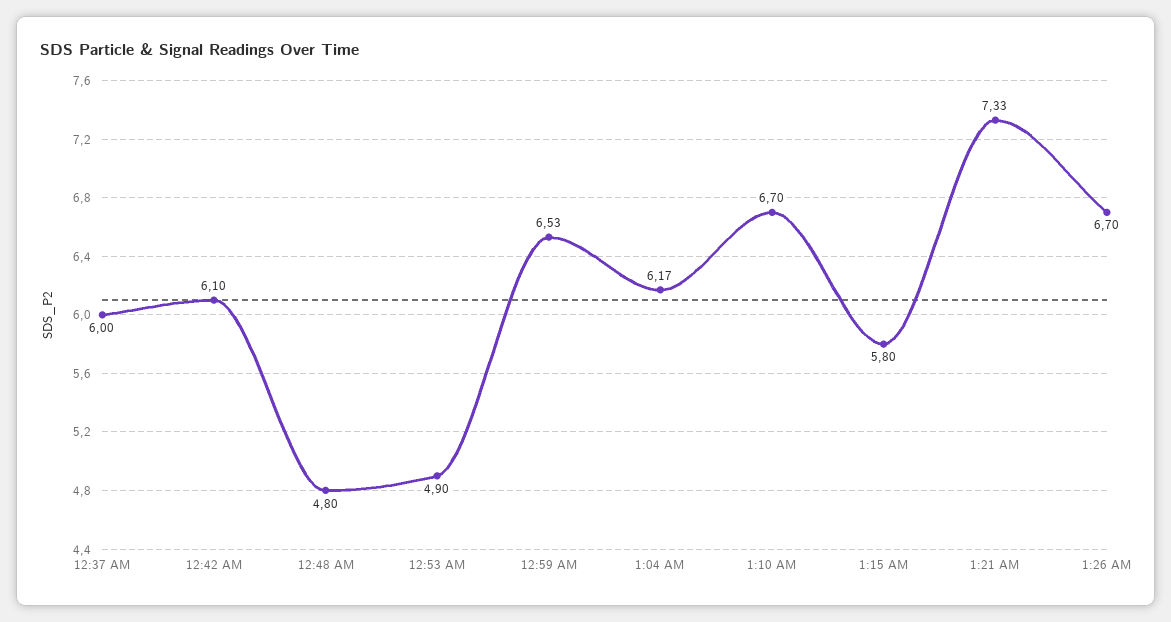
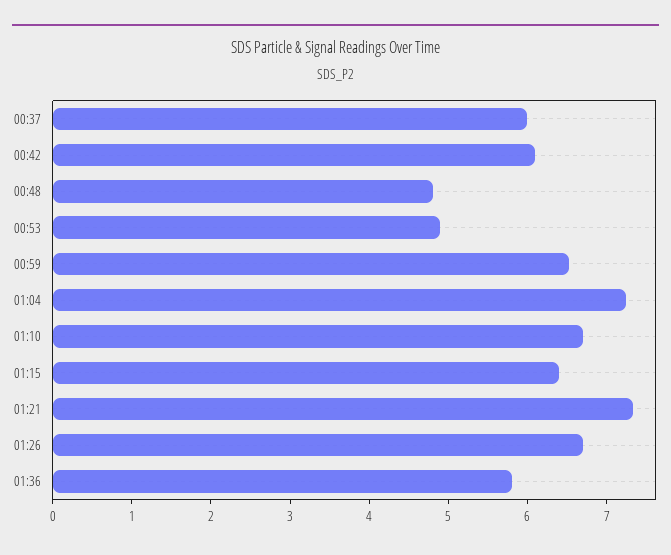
1:04 AM: 6.17 -> 7.2
1:15 AM: 5.8 -> 6.4
01:36: none -> 5.8

